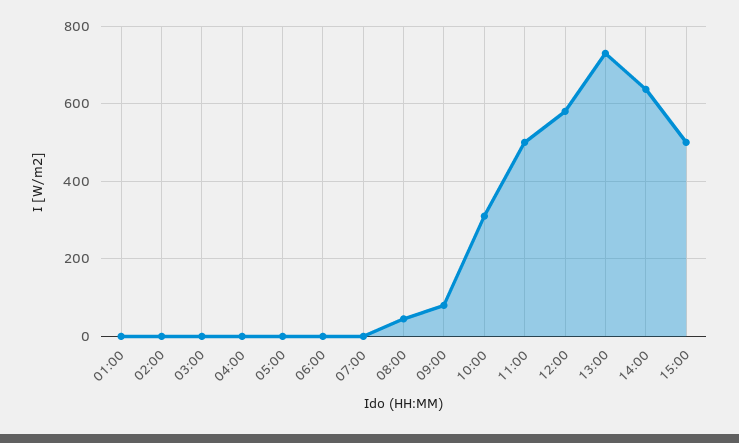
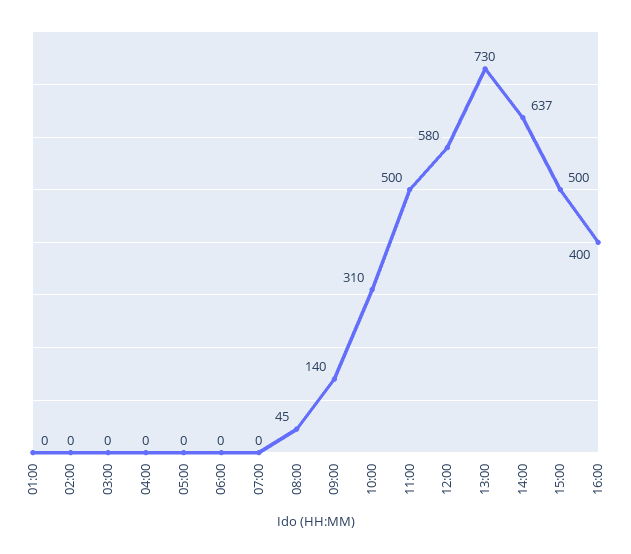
09:00: 80 -> 140
16:00: none -> 400

